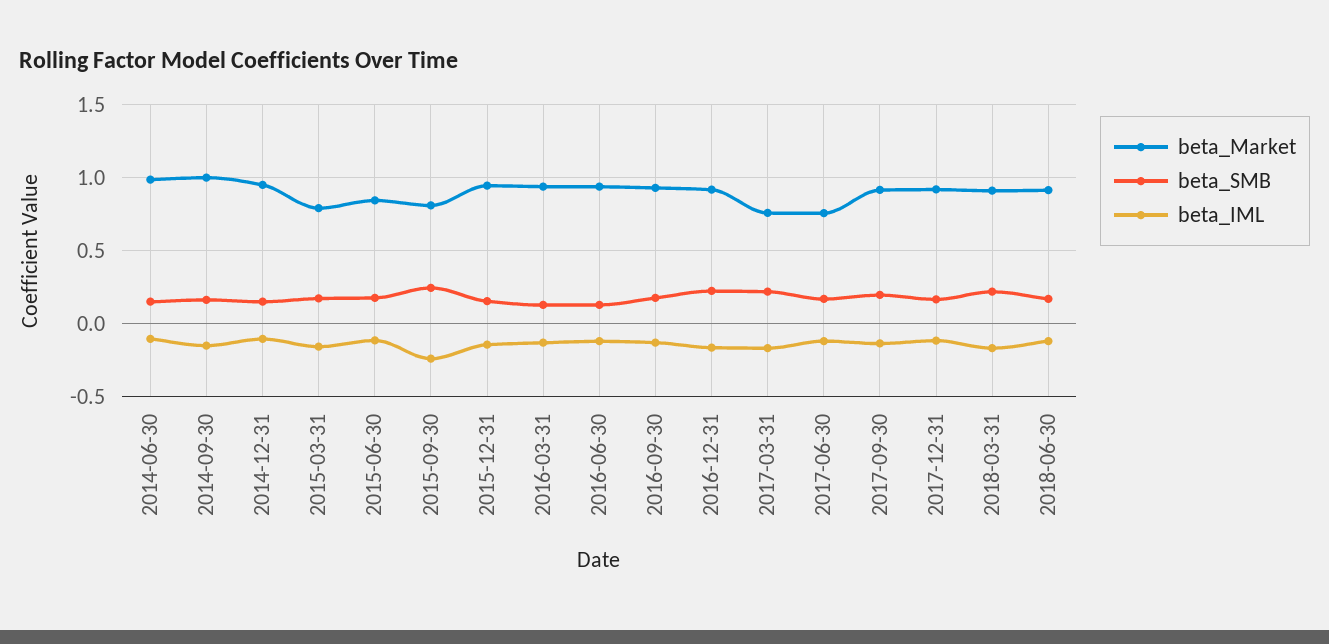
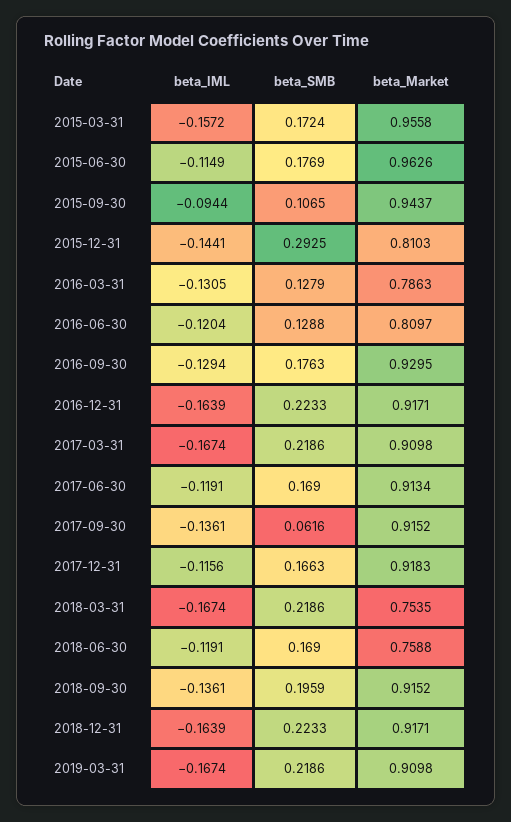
beta_Market, 2014-06-30: 1 -> none
beta_SMB, 2014-06-30: 0.15 -> none
beta_IML, 2014-06-30: -0.1 -> none
beta_Market, 2014-09-30: 1 -> none
beta_SMB, 2014-09-30: 0.15 -> none
beta_IML, 2014-09-30: -0.15 -> none
beta_Market, 2014-12-31: 0.95 -> none
beta_SMB, 2014-12-31: 0.15 -> none
beta_IML, 2014-12-31: -0.1 -> none
beta_Market, 2015-03-31: 0.8 -> 0.9558
beta_Market, 2015-06-30: 0.85 -> 0.9626
beta_Market, 2015-09-30: 0.8 -> 0.9437
beta_SMB, 2015-09-30: 0.25 -> 0.1065
beta_IML, 2015-09-30: -0.25 -> -0.0944
beta_Market, 2015-12-31: 0.95 -> 0.8103
beta_SMB, 2015-12-31: 0.15 -> 0.2925
beta_Market, 2016-03-31: 0.95 -> 0.7863
beta_Market, 2016-06-30: 0.95 -> 0.8097
beta_Market, 2017-03-31: 0.75 -> 0.9098
beta_Market, 2017-06-30: 0.75 -> 0.9134
beta_SMB, 2017-09-30: 0.2 -> 0.0616
beta_Market, 2018-03-31: 0.9 -> 0.7535
beta_Market, 2018-06-30: 0.9 -> 0.7588
beta_IML, 2018-09-30: none -> -0.1361
beta_SMB, 2018-09-30: none -> 0.1959
beta_Market, 2018-09-30: none -> 0.9152
beta_IML, 2018-12-31: none -> -0.1639
beta_SMB, 2018-12-31: none -> 0.2233
beta_Market, 2018-12-31: none -> 0.9171
beta_IML, 2019-03-31: none -> -0.1674
beta_SMB, 2019-03-31: none -> 0.2186
beta_Market, 2019-03-31: none -> 0.9098

